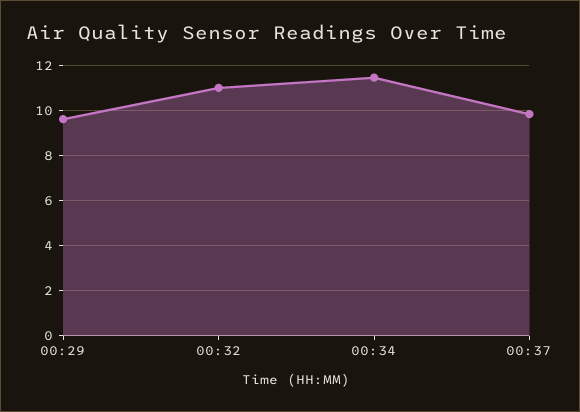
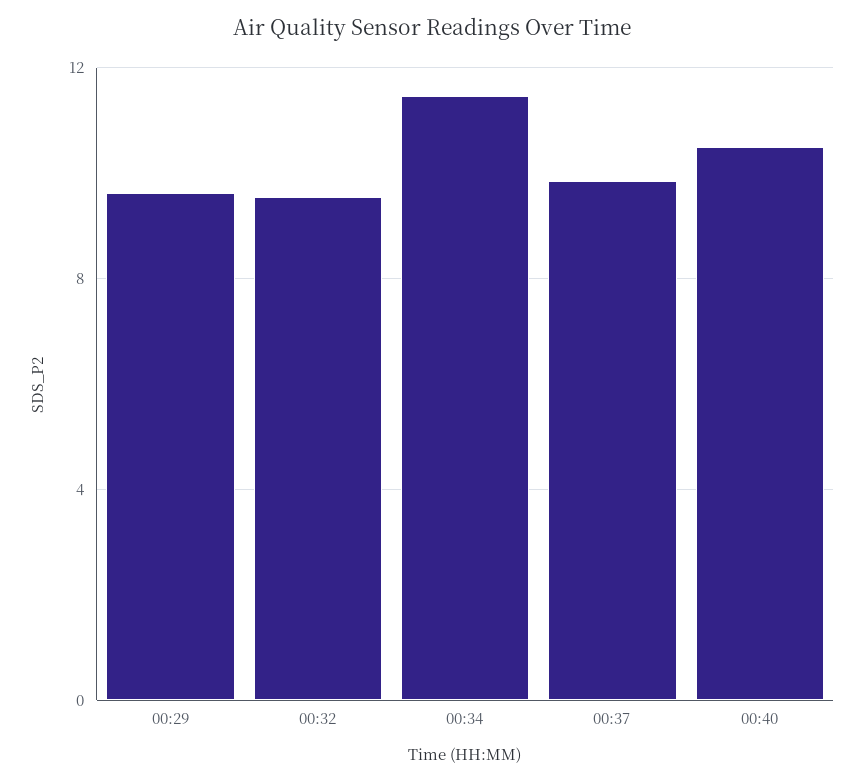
00:32: 11 -> 9.5
00:40: none -> 10.5

